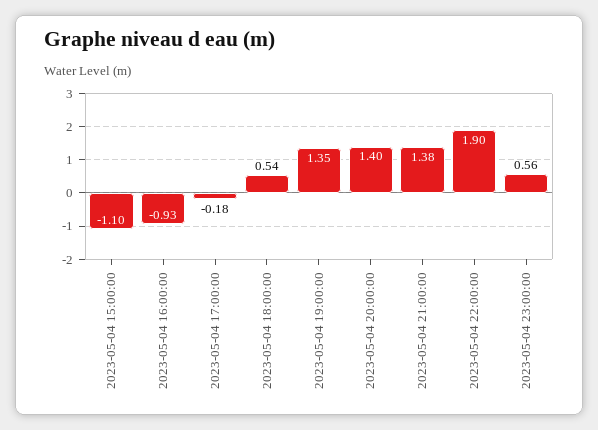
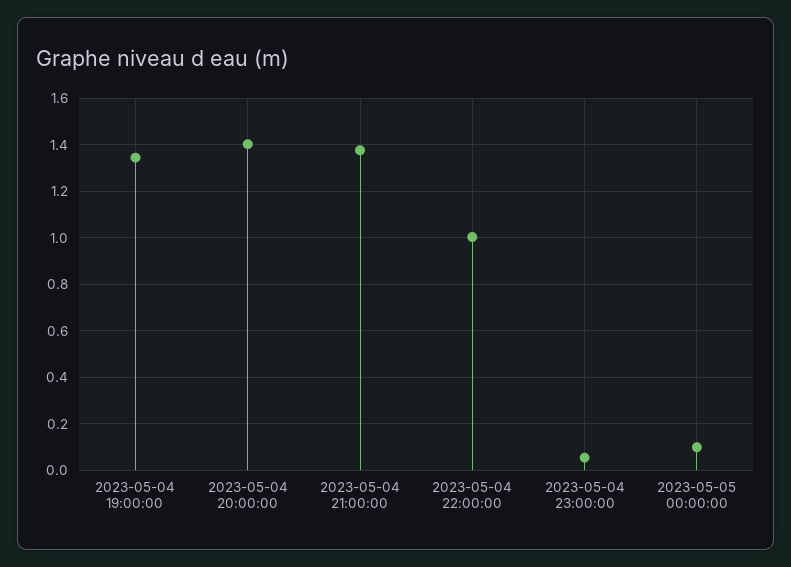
2023-05-04 15:00:00: -1.1 -> none
2023-05-04 16:00:00: -0.93 -> none
2023-05-04 17:00:00: -0.18 -> none
2023-05-04 18:00:00: 0.54 -> none
2023-05-04 22:00:00: 1.9 -> 1
2023-05-04 23:00:00: 0.56 -> 0.05
2023-05-05 00:00:00: none -> 0.1

